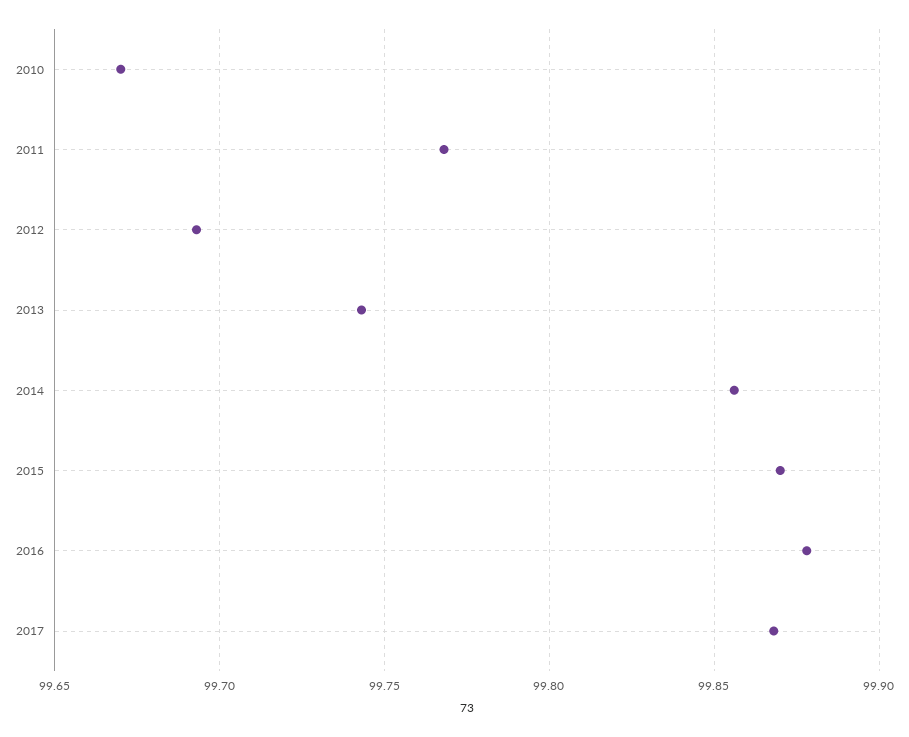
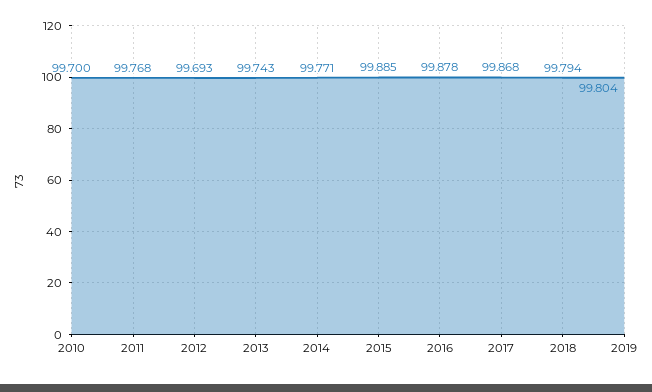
2010: 99.67 -> 99.7
2014: 99.855 -> 99.771
2015: 99.87 -> 99.885
2018: none -> 99.794
2019: none -> 99.804

